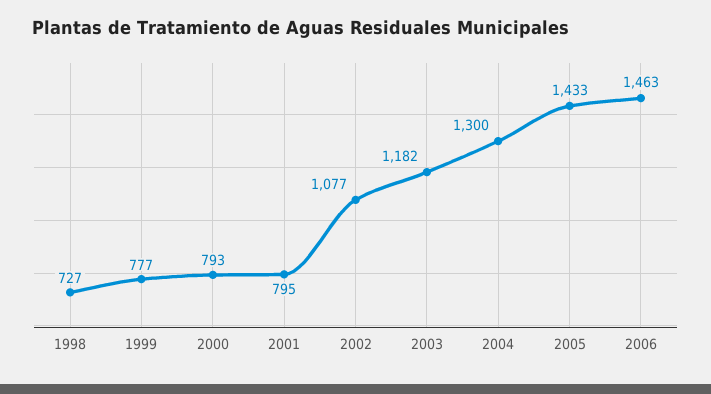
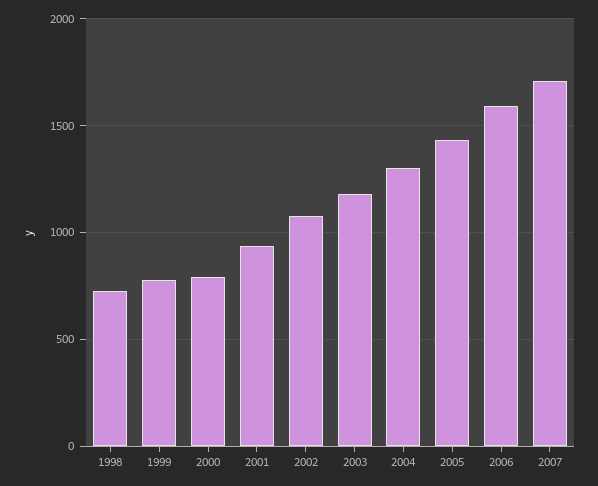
2001: 795 -> 950
2006: 1463 -> 1600
2007: none -> 1700

